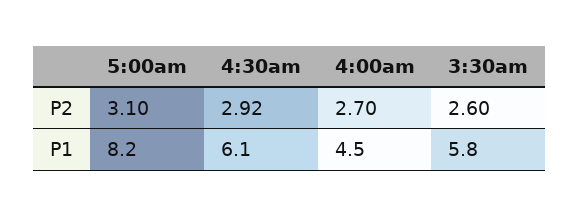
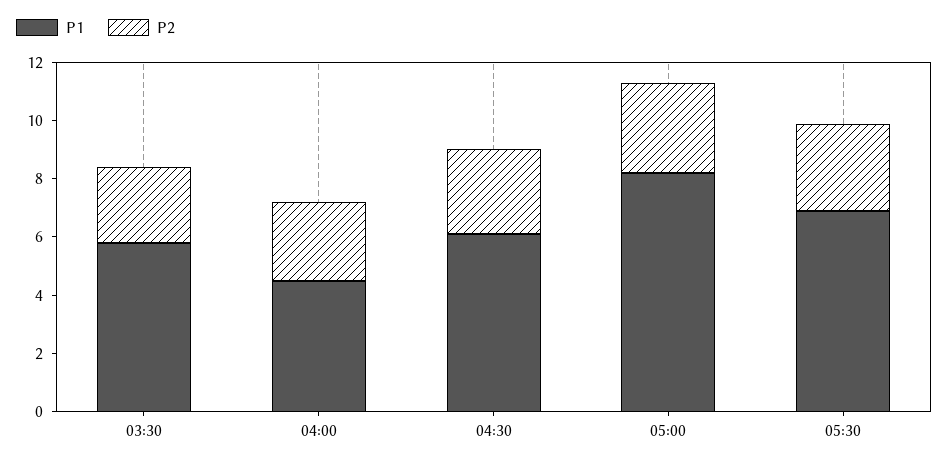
P1, 05:30: none -> 7
P2, 05:30: none -> 3

